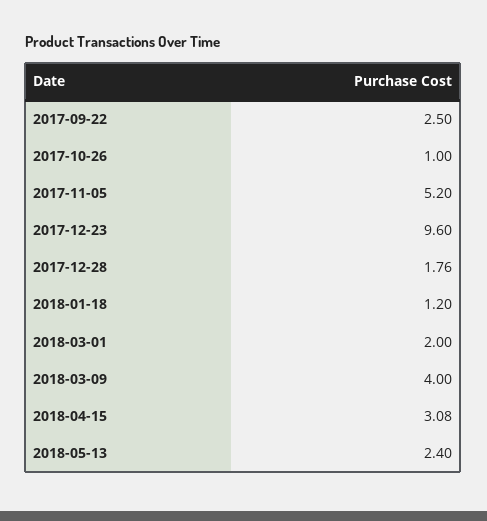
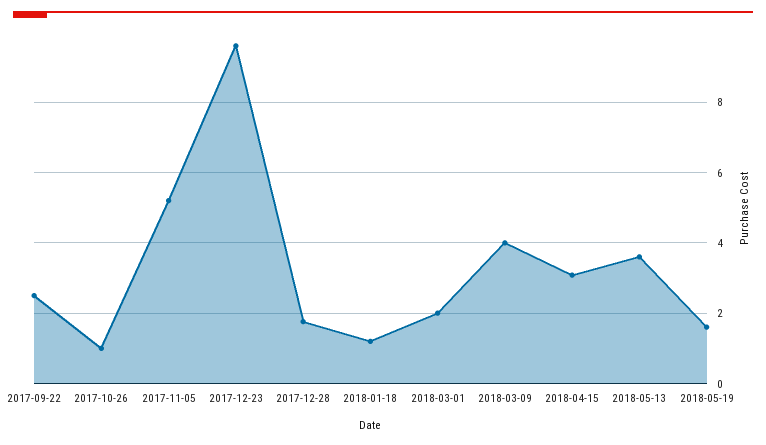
2018-05-13: 2.4 -> 3.6
2018-05-19: none -> 1.6

